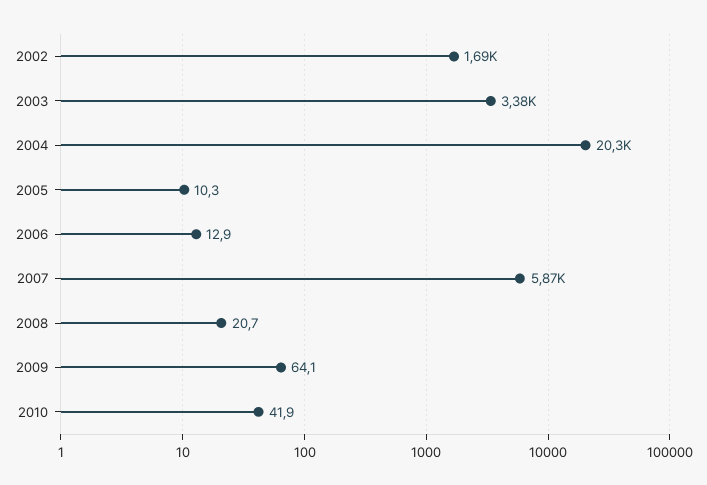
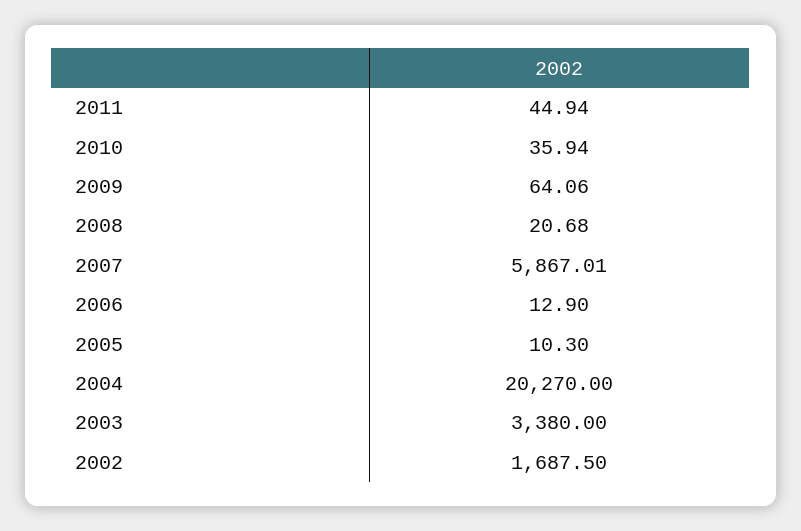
2010: 41.9 -> 35.94
2011: none -> 44.94

